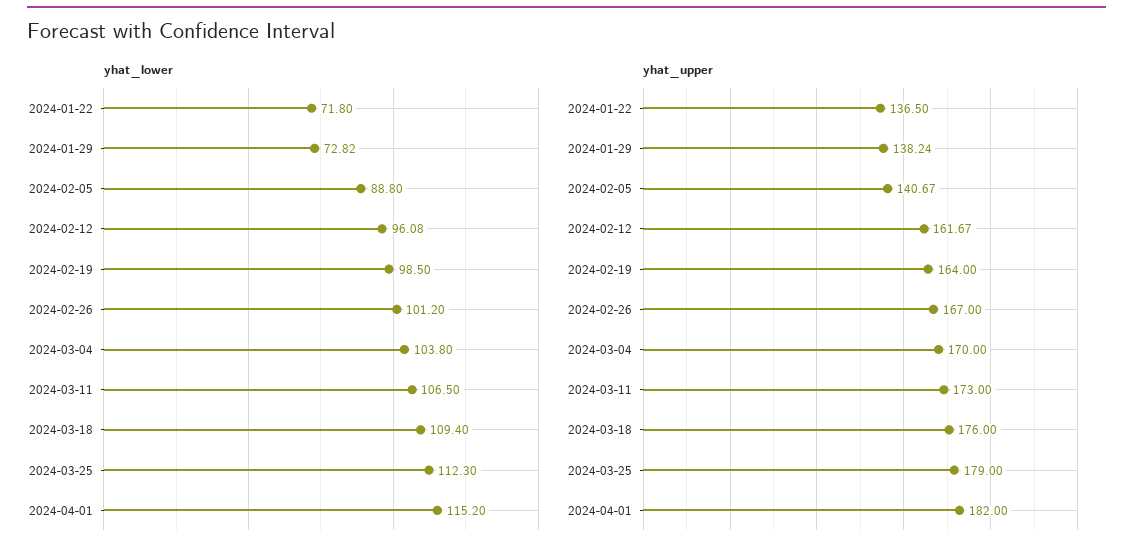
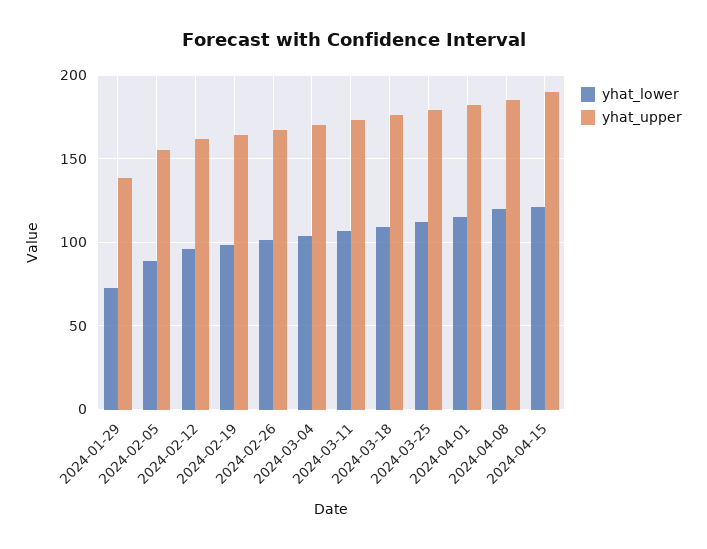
yhat_lower, 2024-01-22: 71.8 -> none
yhat_upper, 2024-01-22: 136.5 -> none
yhat_upper, 2024-02-05: 140.67 -> 155
yhat_lower, 2024-04-08: none -> 120
yhat_upper, 2024-04-08: none -> 185
yhat_lower, 2024-04-15: none -> 120
yhat_upper, 2024-04-15: none -> 190

